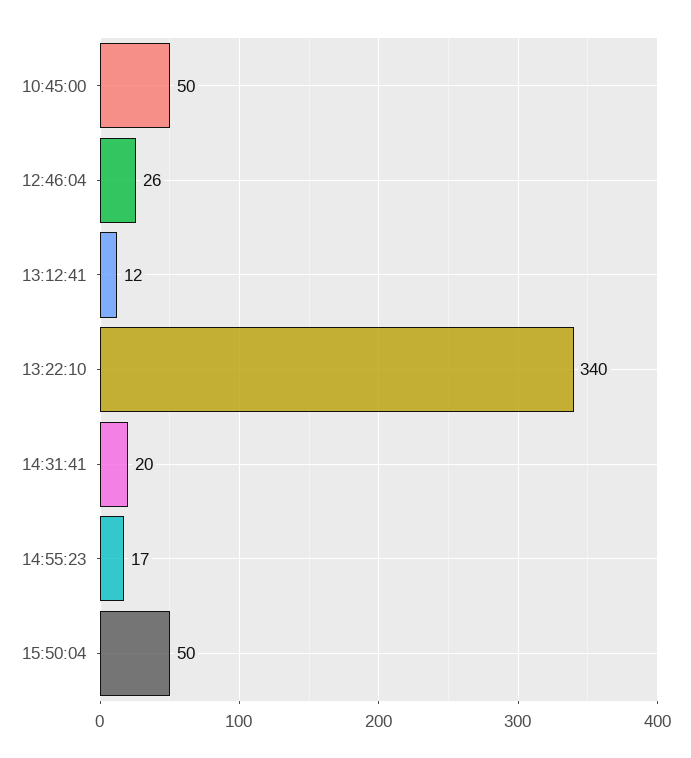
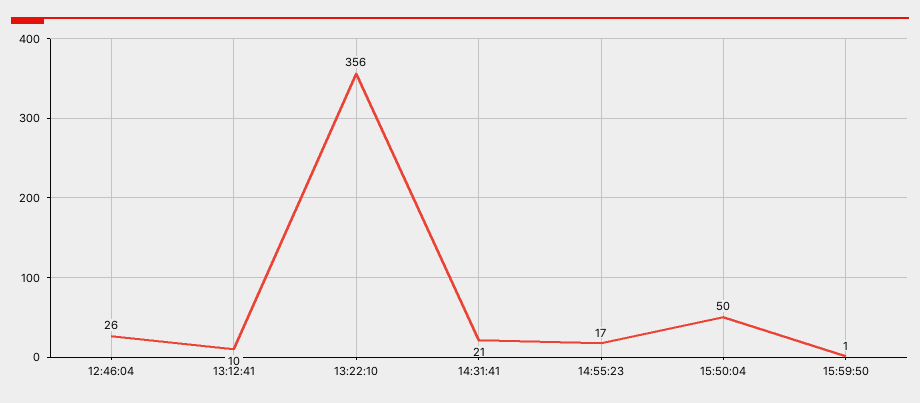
10:45:00: 50 -> none
13:12:41: 12 -> 10
13:22:10: 340 -> 356
14:31:41: 20 -> 21
15:59:50: none -> 1

